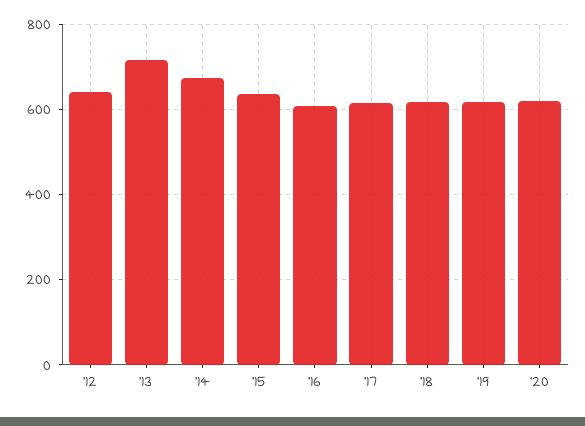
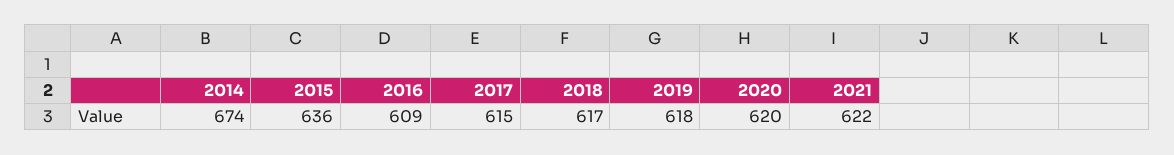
'12: 640 -> none
'13: 720 -> none
2021: none -> 622

